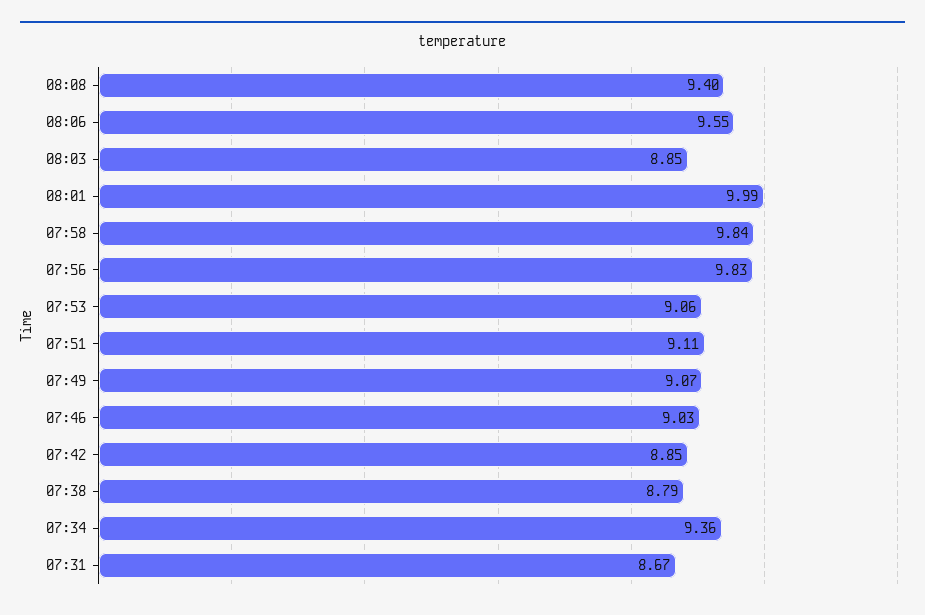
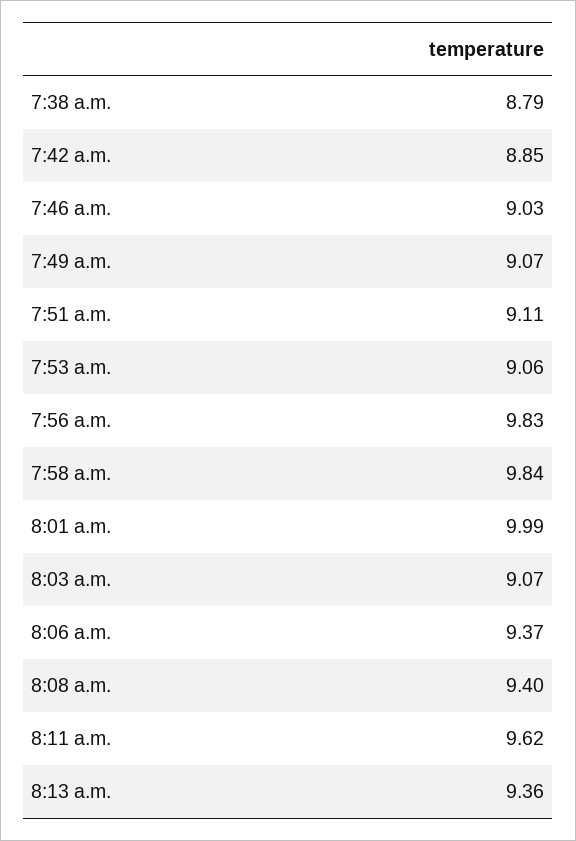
08:06: 9.55 -> 9.37
08:03: 8.85 -> 9.07
07:34: 9.36 -> none
07:31: 8.67 -> none
8:11 a.m.: none -> 9.62
8:13 a.m.: none -> 9.36

